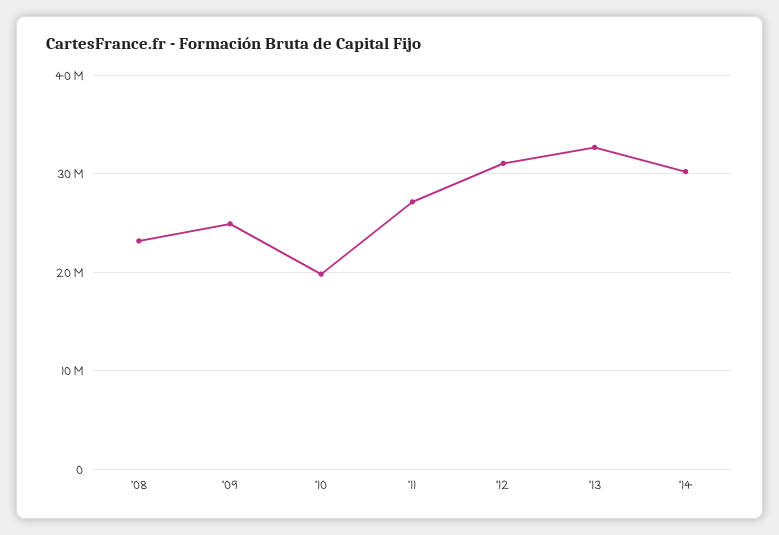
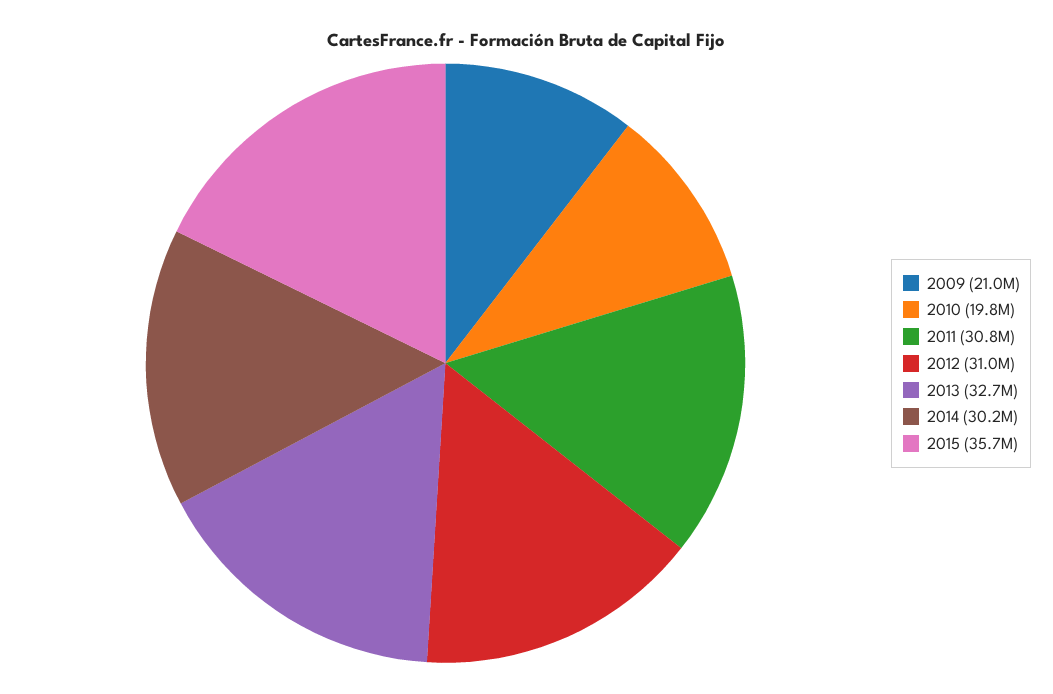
'08: 23000000 -> none
'09: 25000000 -> 21000000
'11: 27000000 -> 30800000
2015: none -> 35700000

